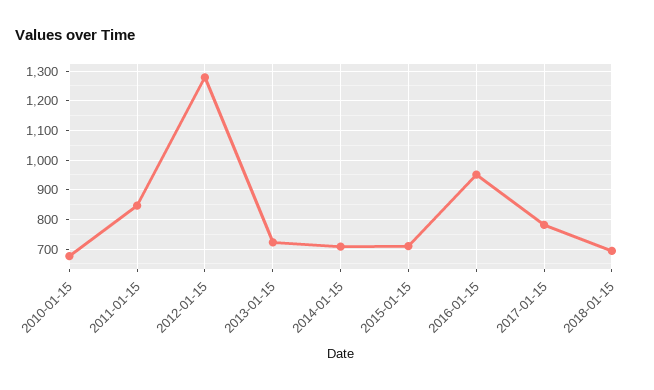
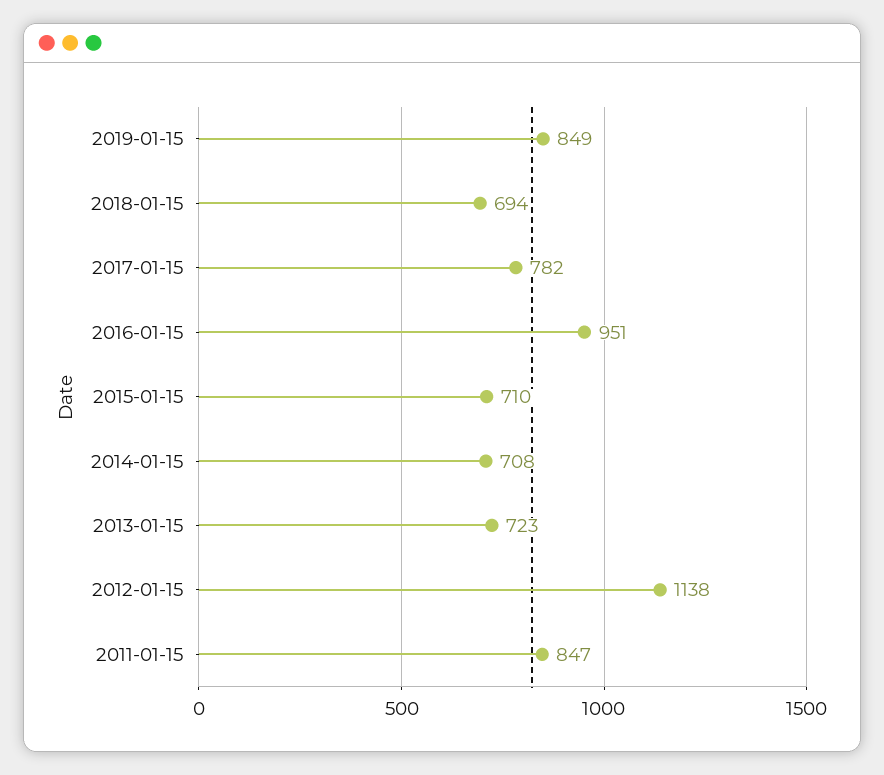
2010-01-15: 675 -> none
2012-01-15: 1275 -> 1138
2019-01-15: none -> 849

